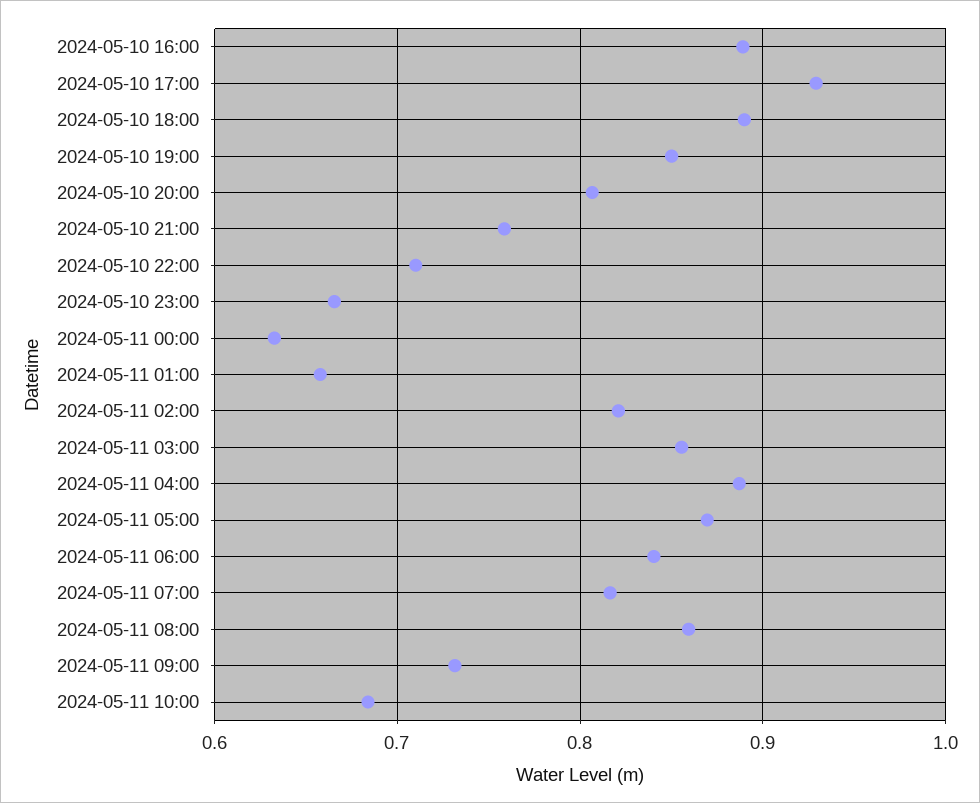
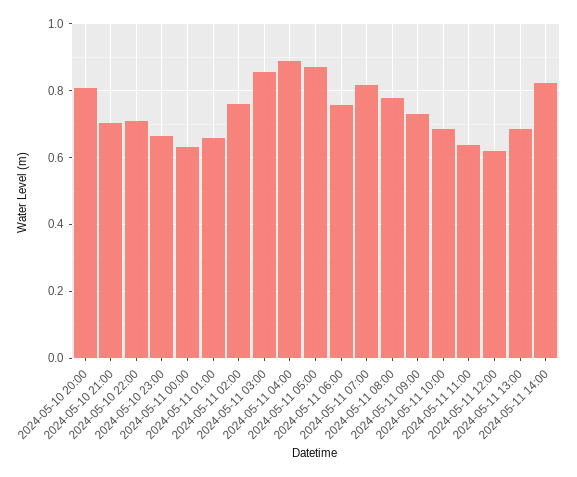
2024-05-10 16:00: 0.89 -> none
2024-05-10 17:00: 0.93 -> none
2024-05-10 18:00: 0.89 -> none
2024-05-10 19:00: 0.85 -> none
2024-05-10 21:00: 0.76 -> 0.7
2024-05-11 02:00: 0.82 -> 0.76
2024-05-11 06:00: 0.84 -> 0.76
2024-05-11 08:00: 0.86 -> 0.78
2024-05-11 11:00: none -> 0.64
2024-05-11 12:00: none -> 0.62
2024-05-11 13:00: none -> 0.68
2024-05-11 14:00: none -> 0.82

